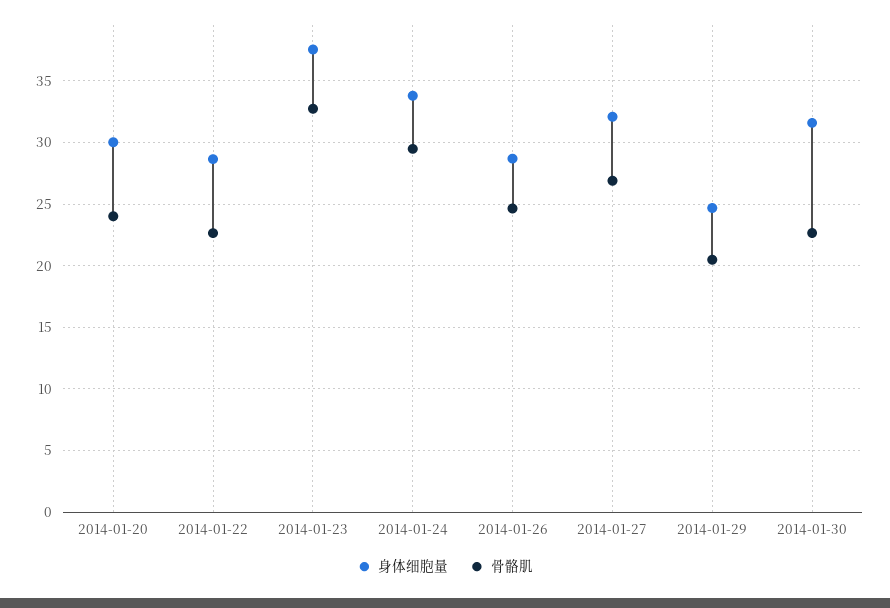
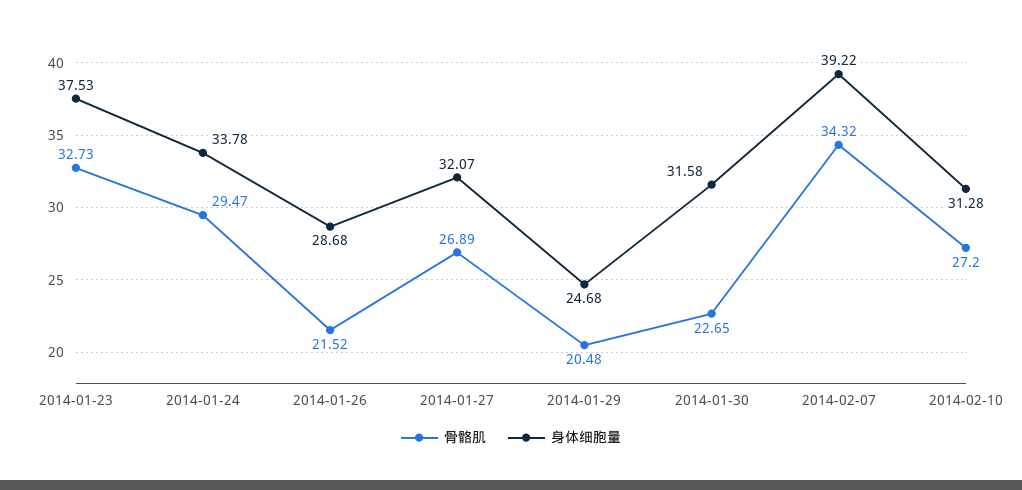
身体细胞量, 2014-01-20: 30 -> none
骨骼肌, 2014-01-20: 24 -> none
身体细胞量, 2014-01-22: 28.5 -> none
骨骼肌, 2014-01-22: 22.5 -> none
骨骼肌, 2014-01-26: 24.5 -> 21.52
骨骼肌, 2014-02-07: none -> 34.32
身体细胞量, 2014-02-07: none -> 39.22
骨骼肌, 2014-02-10: none -> 27.2
身体细胞量, 2014-02-10: none -> 31.28

